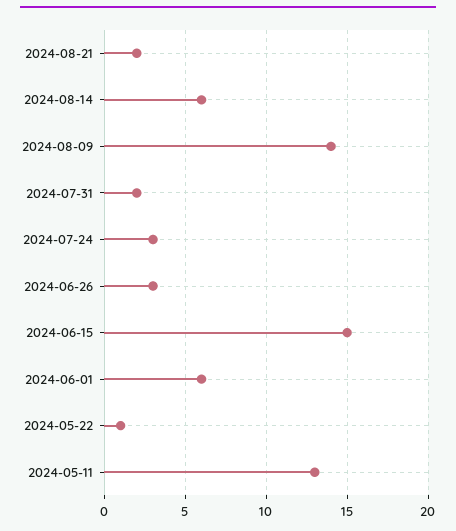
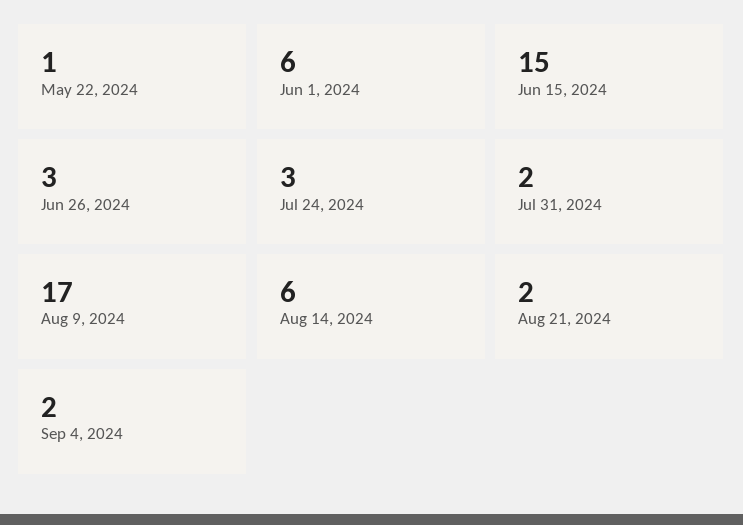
2024-08-09: 14 -> 17
2024-05-11: 13 -> none
Sep 4, 2024: none -> 2

